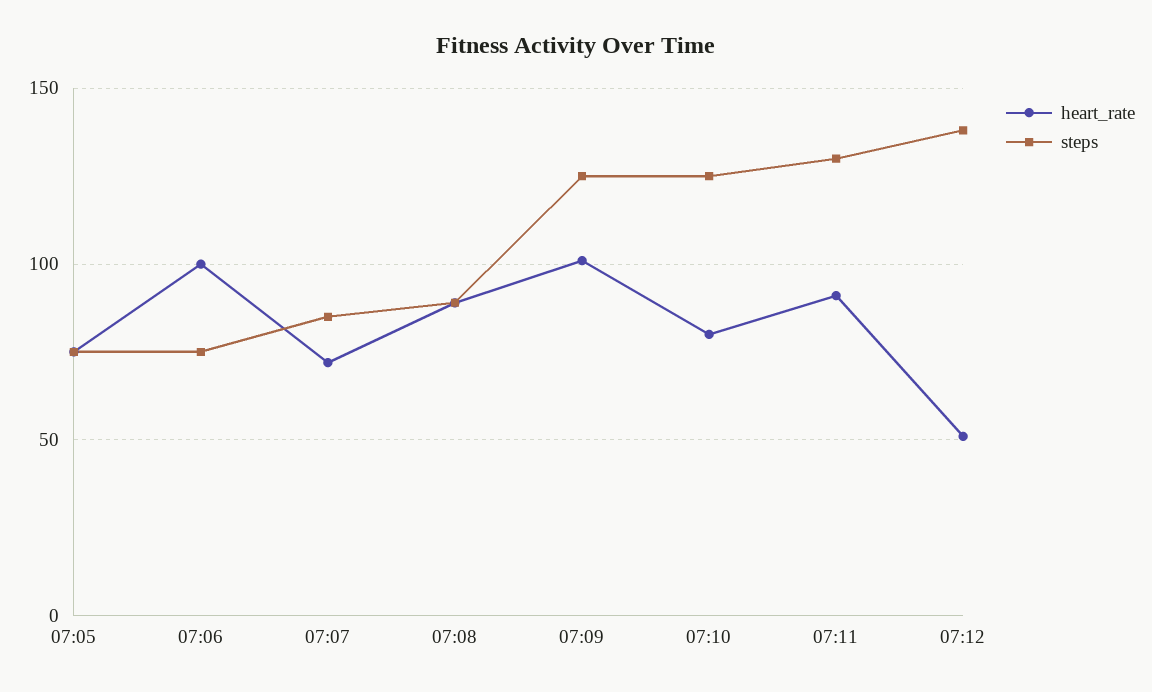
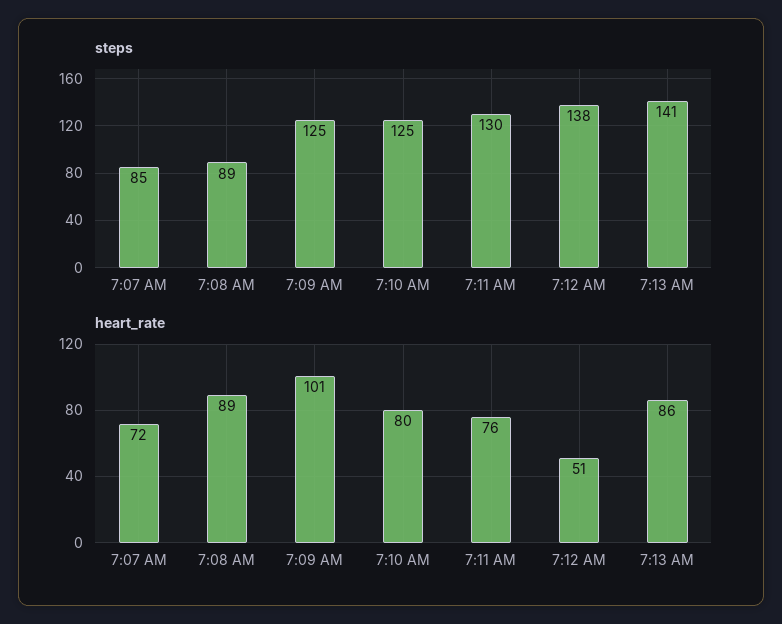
heart_rate, 07:05: 75 -> none
steps, 07:05: 75 -> none
heart_rate, 07:06: 100 -> none
steps, 07:06: 75 -> none
heart_rate, 07:11: 90 -> 76
steps, 7:13 AM: none -> 141
heart_rate, 7:13 AM: none -> 86

